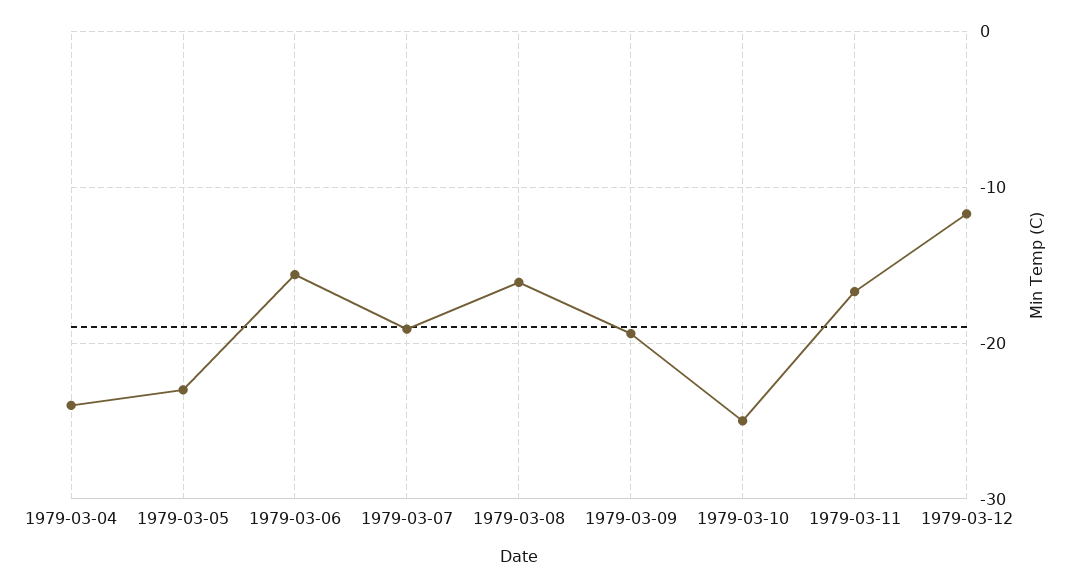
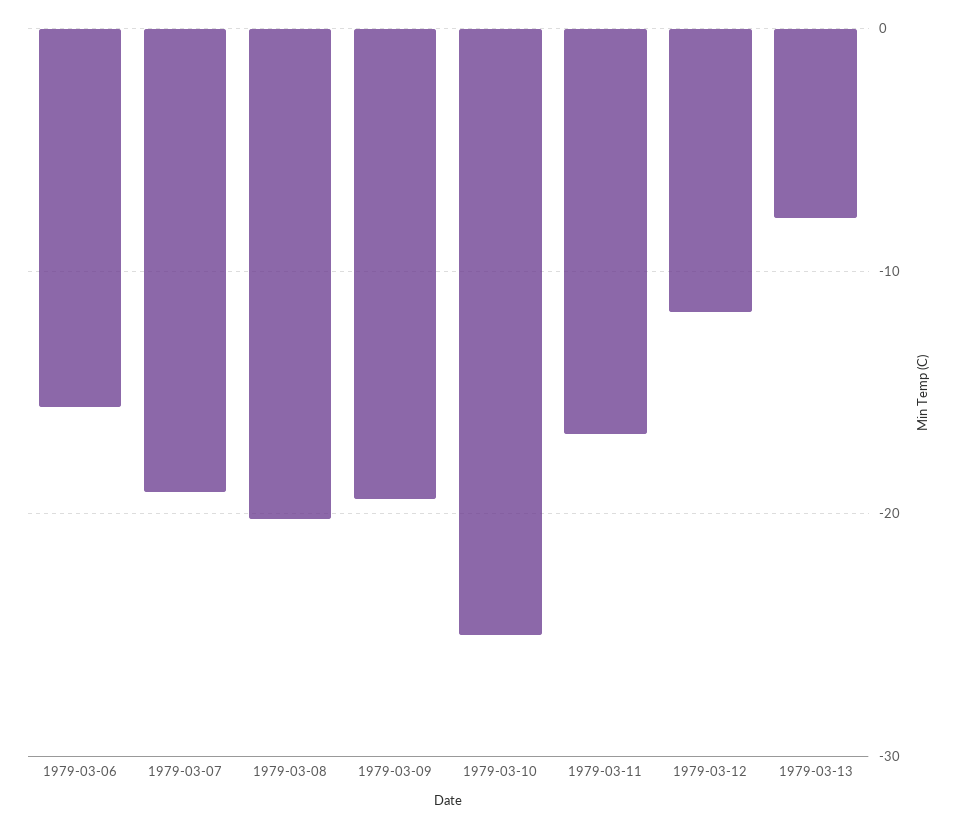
1979-03-04: -24 -> none
1979-03-05: -23 -> none
1979-03-08: -16 -> -20
1979-03-13: none -> -8

